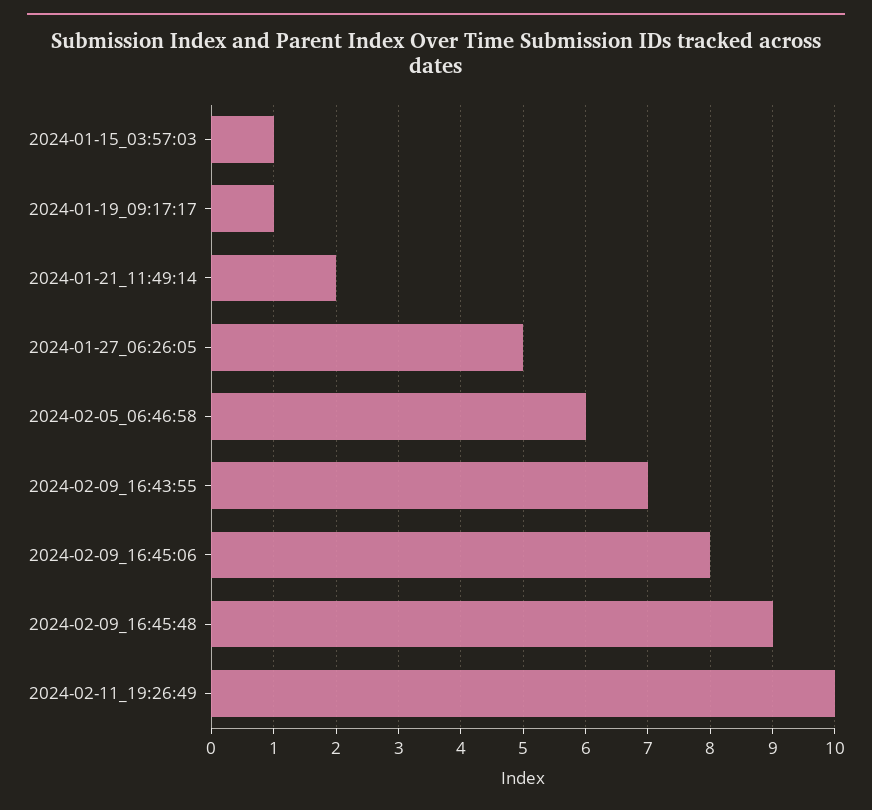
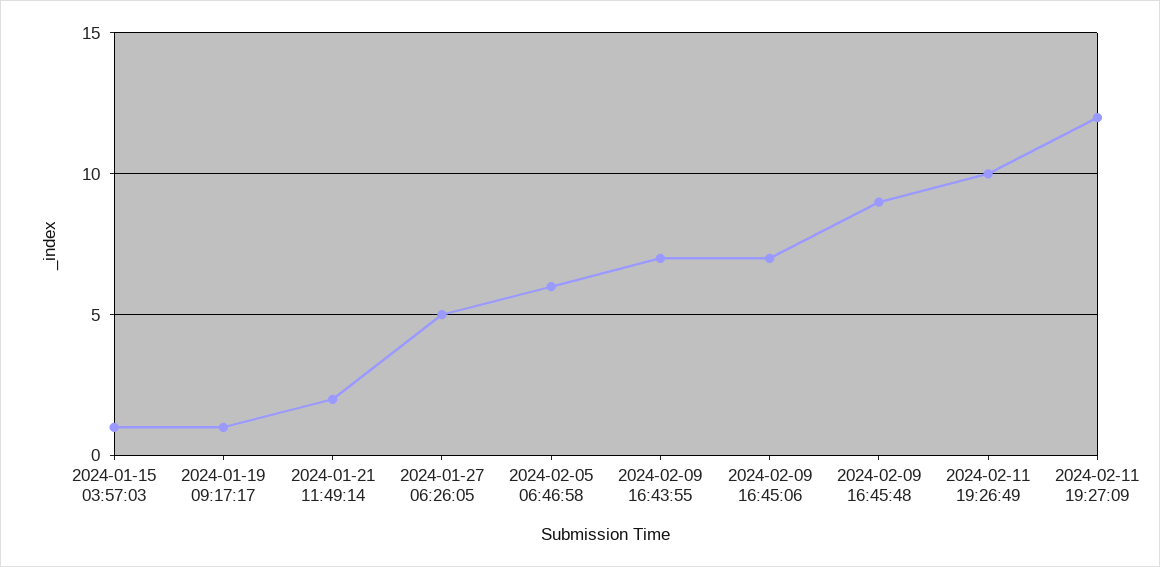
2024-02-09_16:45:06: 8 -> 7
2024-02-11 19:27:09: none -> 12

